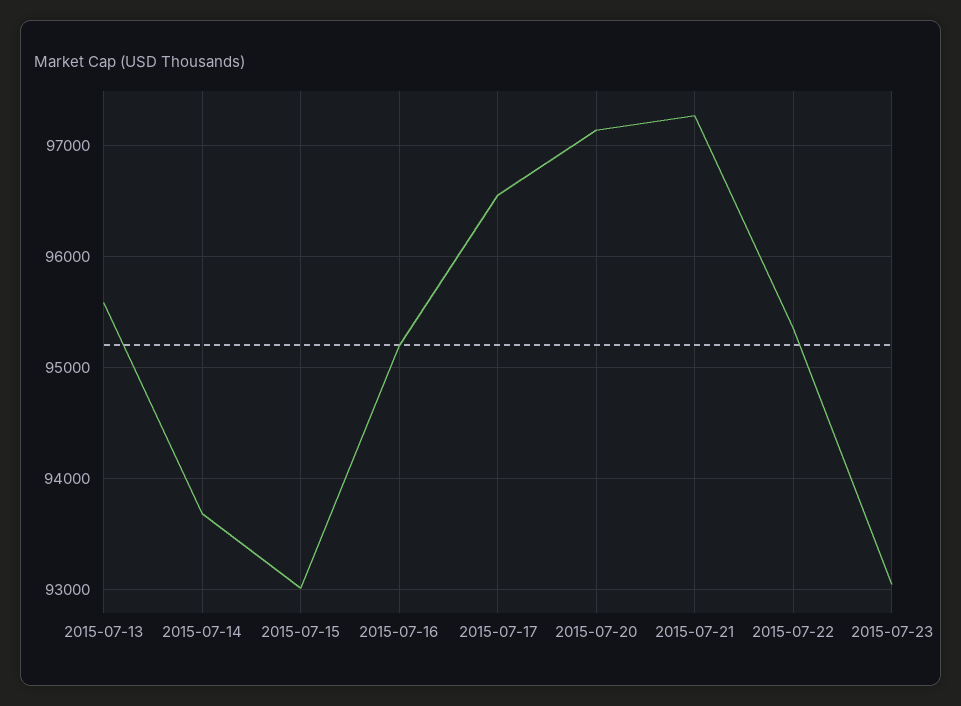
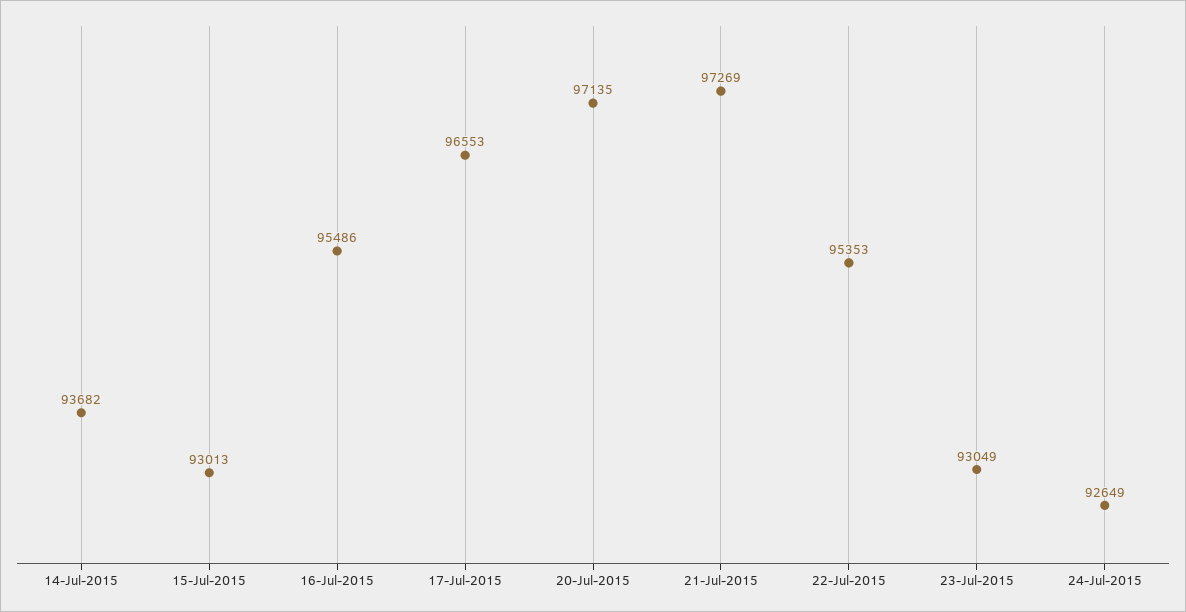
2015-07-13: 95600 -> none
2015-07-16: 95200 -> 95486
24-Jul-2015: none -> 92649

